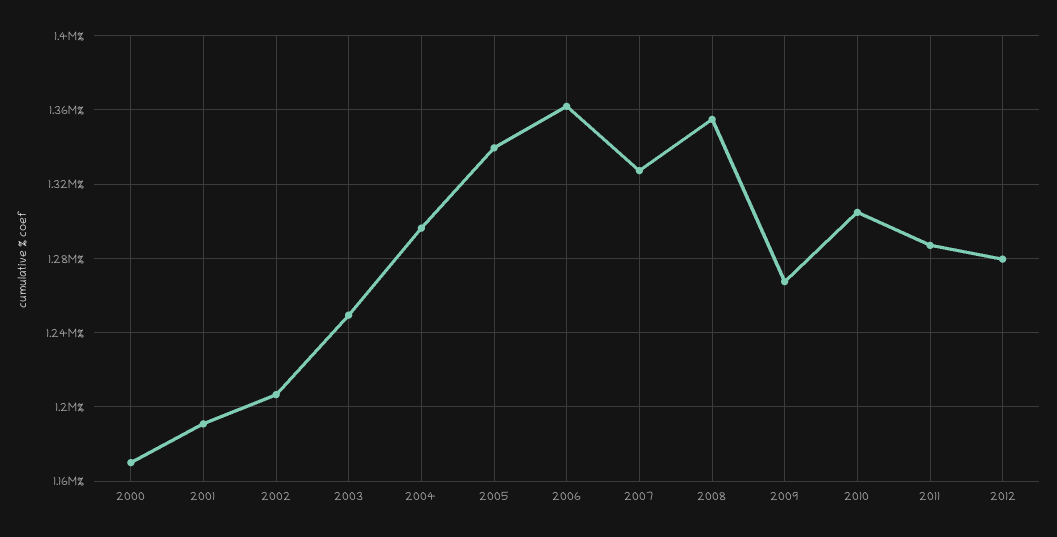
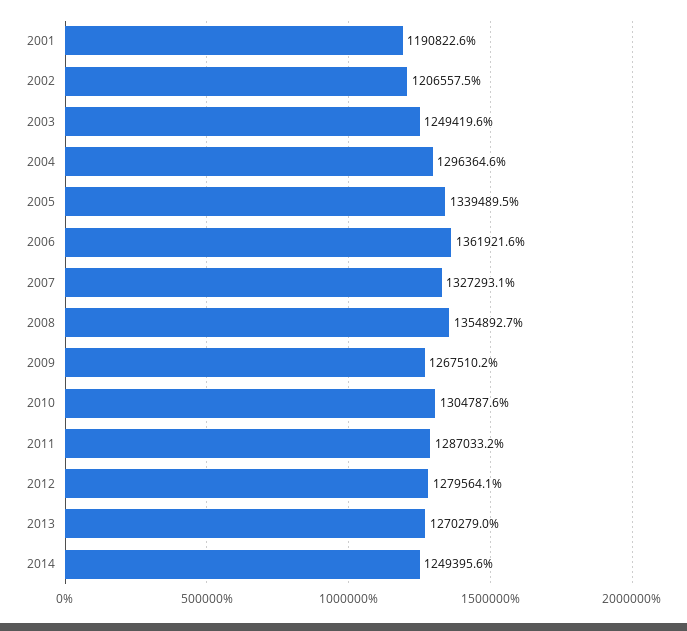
2000: 1170000 -> none
2013: none -> 1270279
2014: none -> 1249395.6

